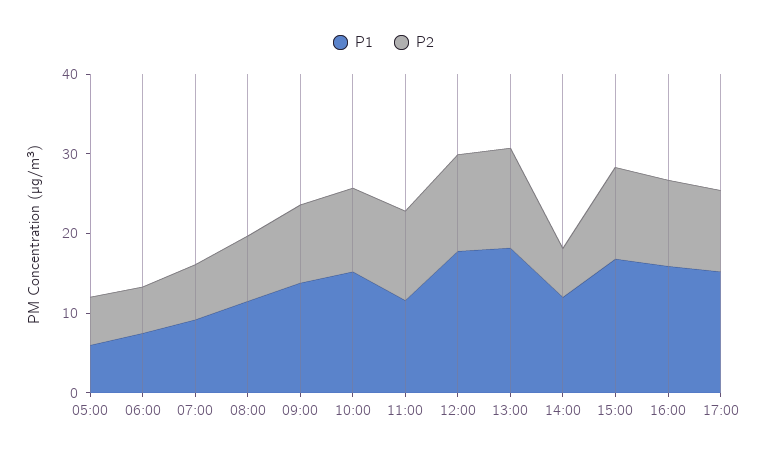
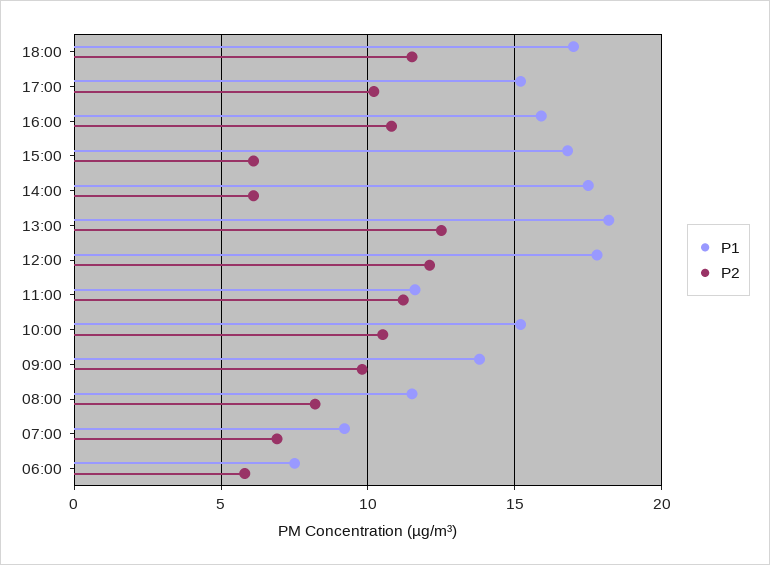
P1, 05:00: 6 -> none
P2, 05:00: 6 -> none
P1, 14:00: 12 -> 17.5
P2, 15:00: 12 -> 6
P1, 18:00: none -> 17
P2, 18:00: none -> 11.5

